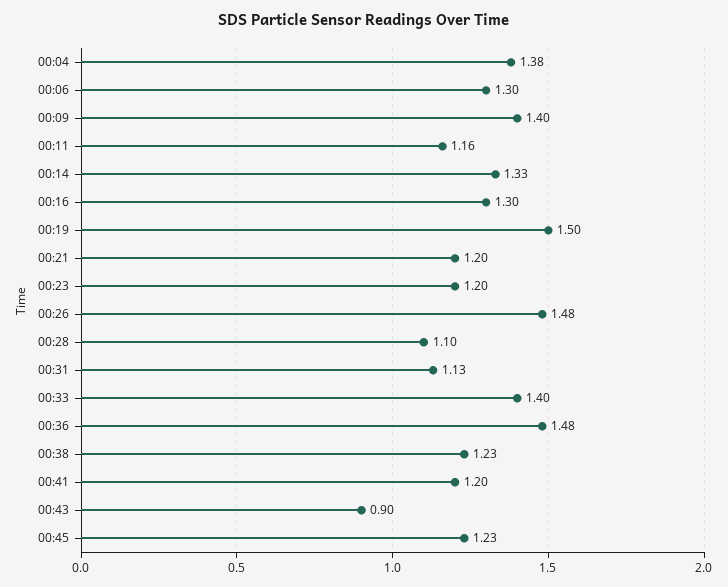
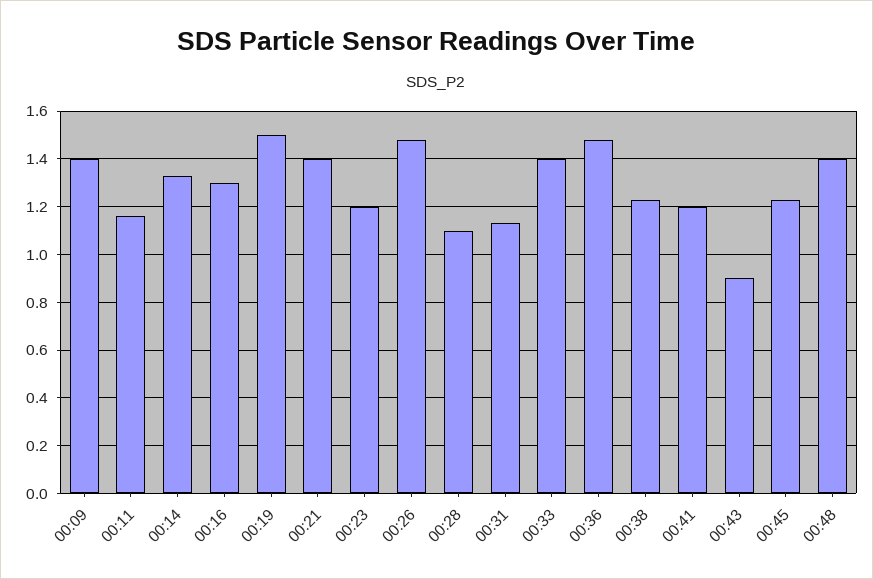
00:04: 1.38 -> none
00:06: 1.3 -> none
00:21: 1.2 -> 1.4
00:48: none -> 1.4

